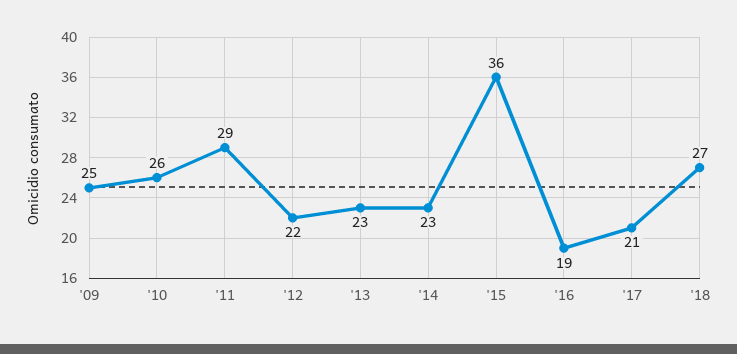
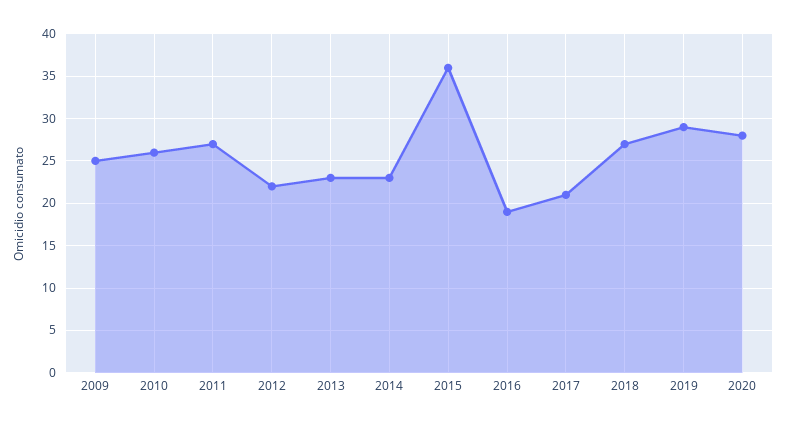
'11: 29 -> 27
2019: none -> 29
2020: none -> 28

